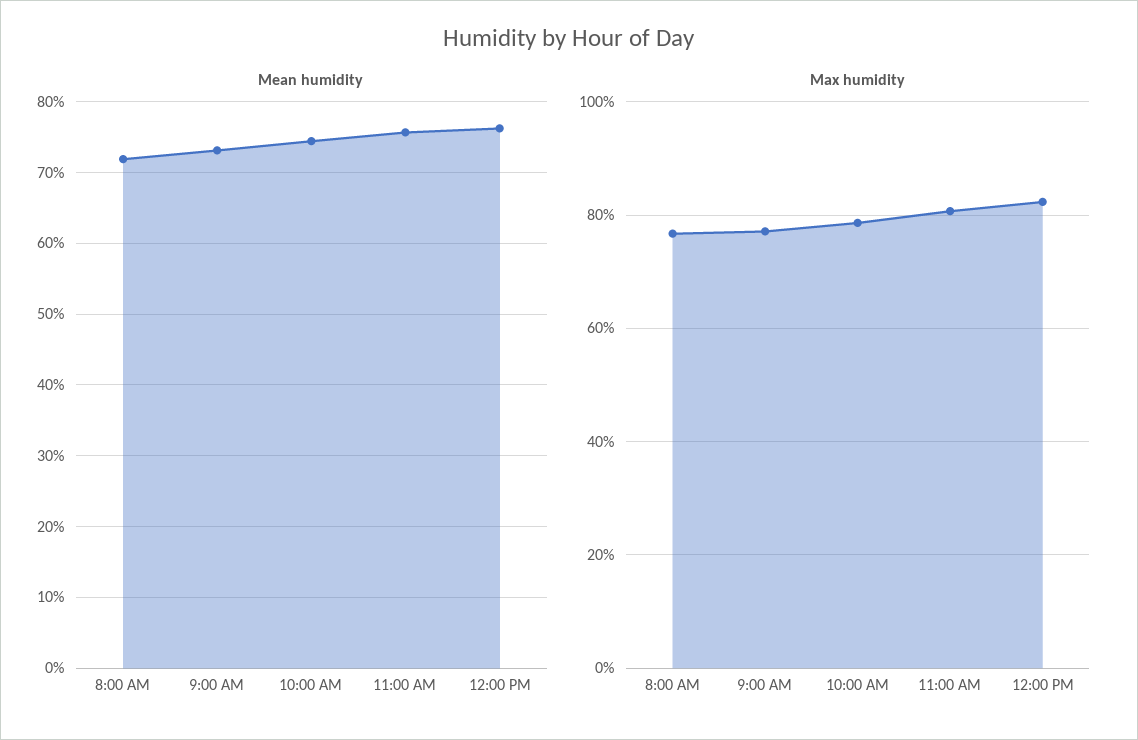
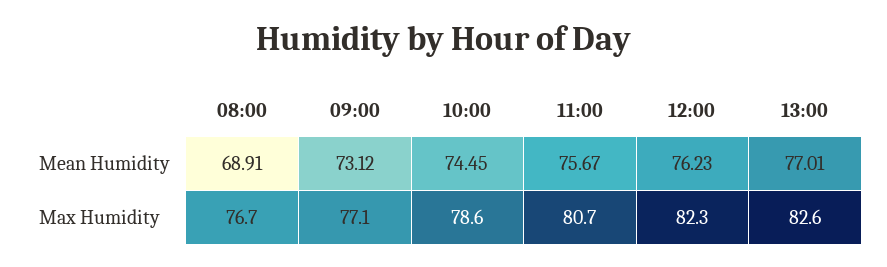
Mean humidity, 8:00 AM: 72 -> 68.91
Mean humidity, 13:00: none -> 77.01
Max humidity, 13:00: none -> 82.6

